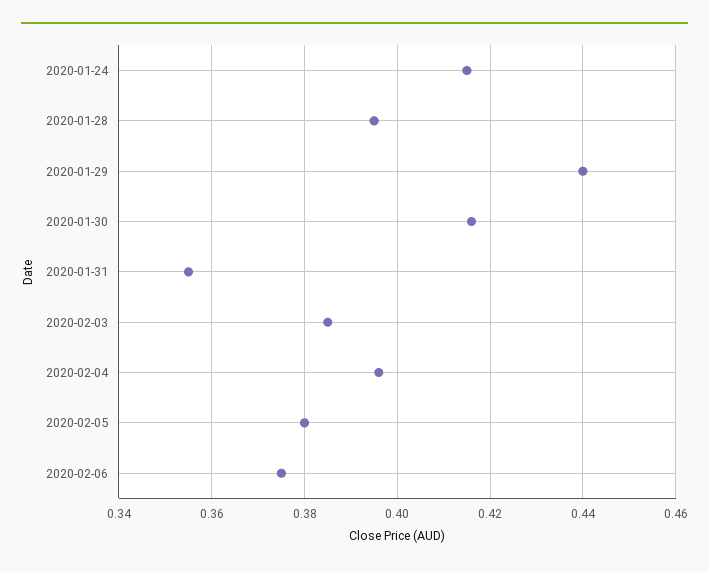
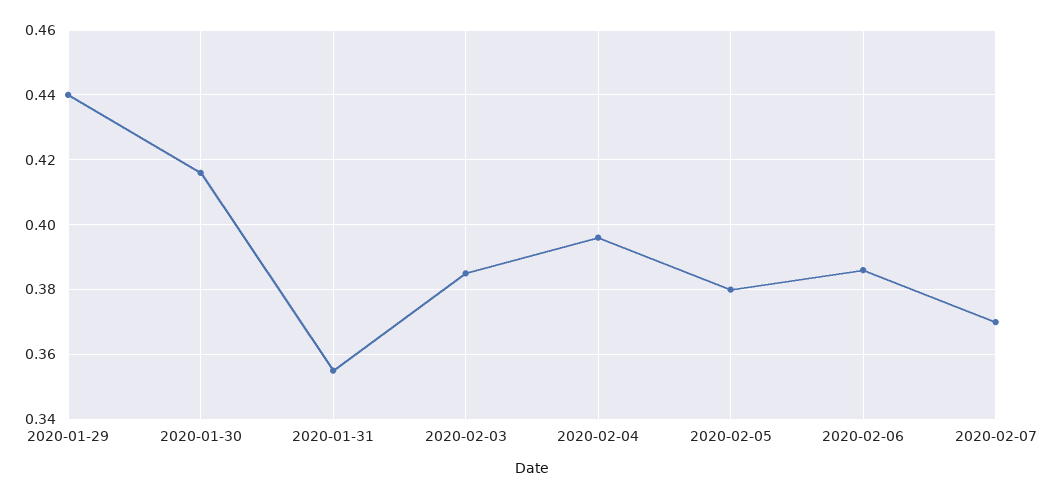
2020-01-24: 0.415 -> none
2020-01-28: 0.395 -> none
2020-02-06: 0.375 -> 0.385
2020-02-07: none -> 0.37

